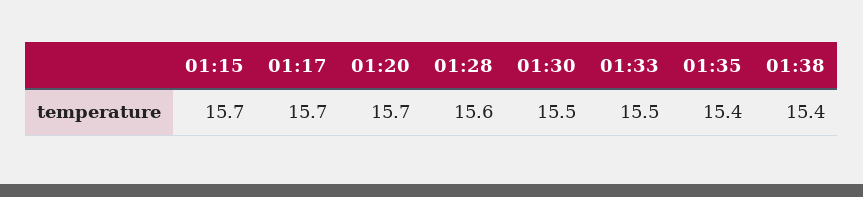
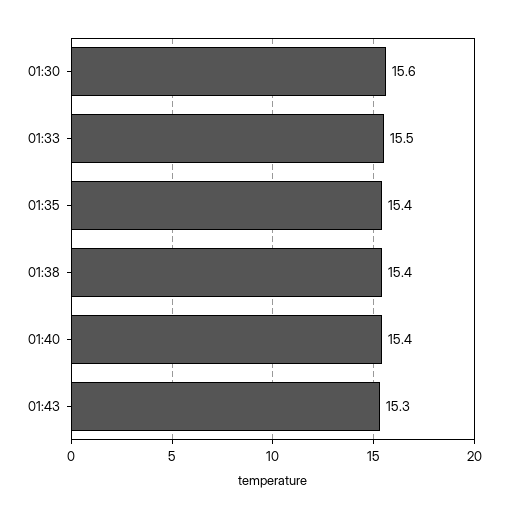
01:15: 15.7 -> none
01:17: 15.7 -> none
01:20: 15.7 -> none
01:28: 15.6 -> none
01:30: 15.5 -> 15.6
01:40: none -> 15.4
01:43: none -> 15.3

